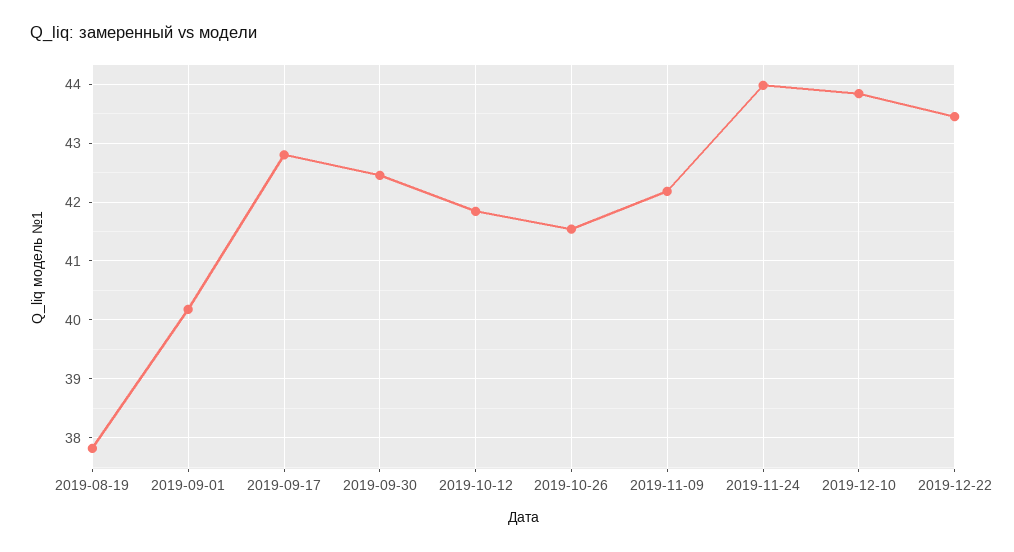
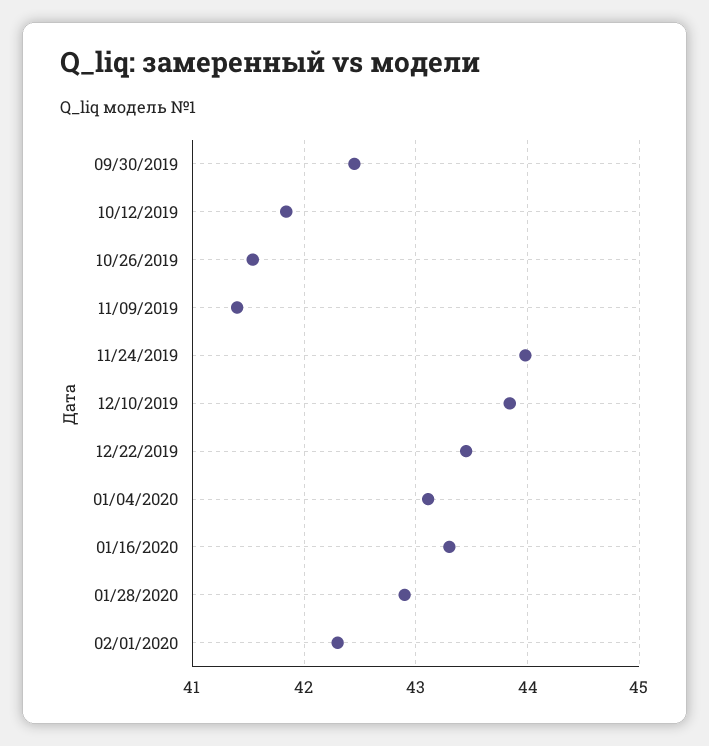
2019-08-19: 37.8 -> none
2019-09-01: 40.2 -> none
2019-09-17: 42.8 -> none
2019-11-09: 42.2 -> 41.4
01/04/2020: none -> 43.1
01/16/2020: none -> 43.3
01/28/2020: none -> 42.9
02/01/2020: none -> 42.3

